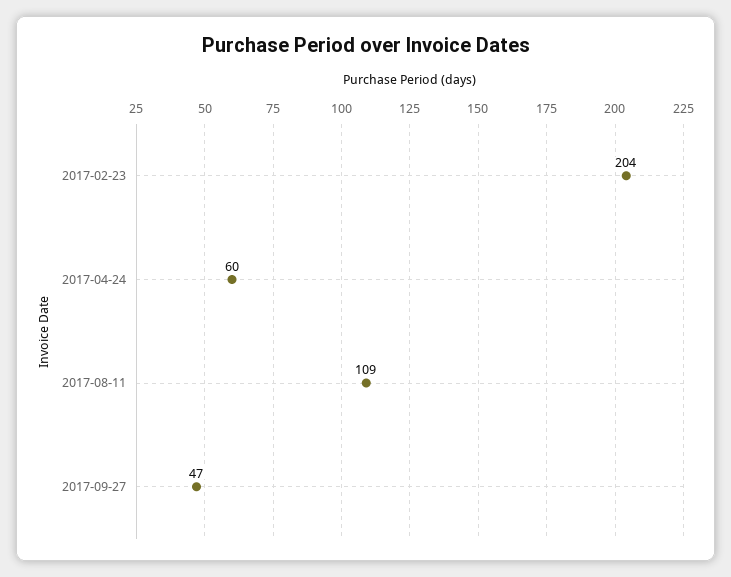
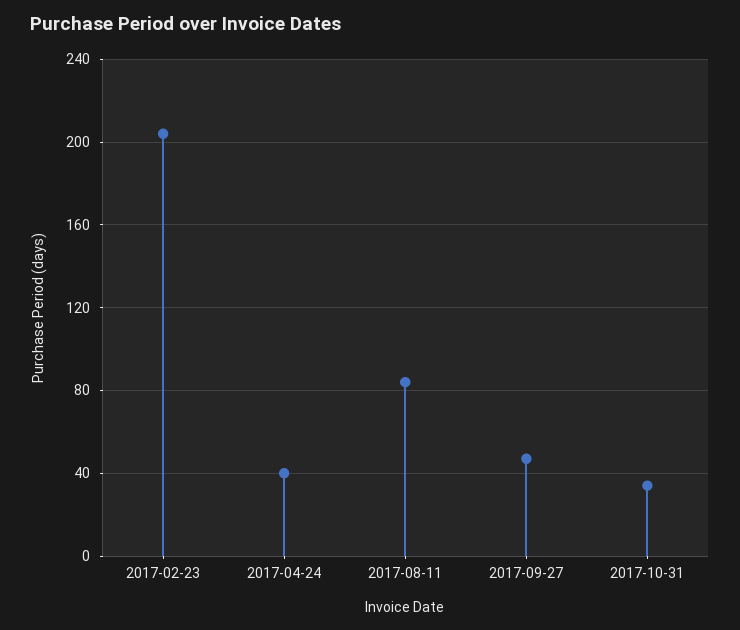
2017-04-24: 60 -> 40
2017-08-11: 109 -> 85
2017-10-31: none -> 35

